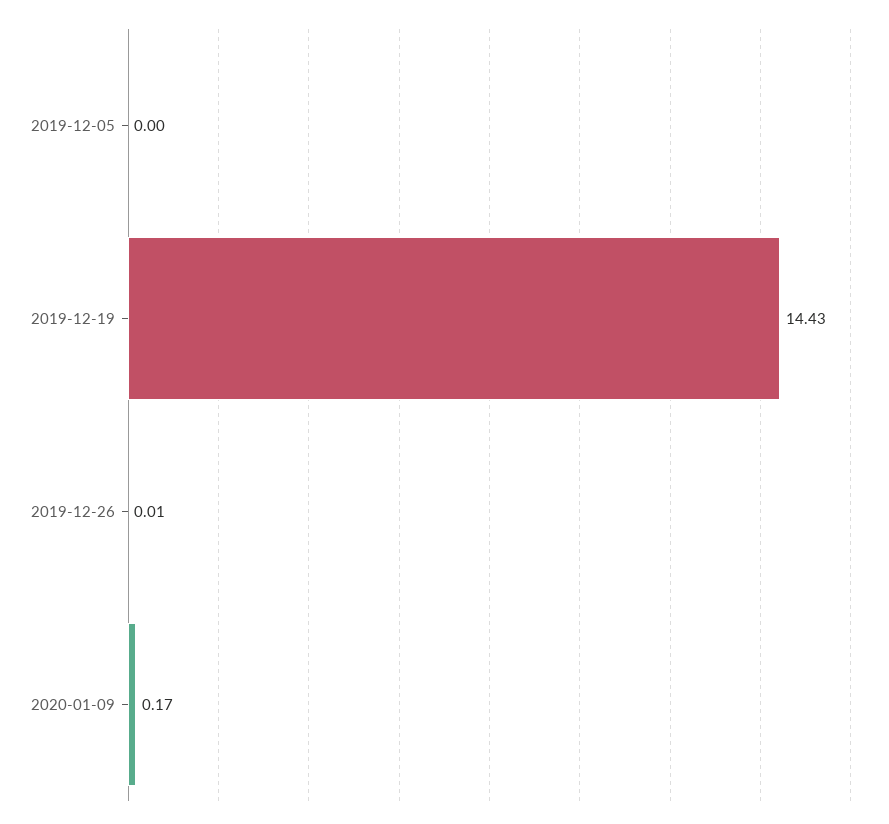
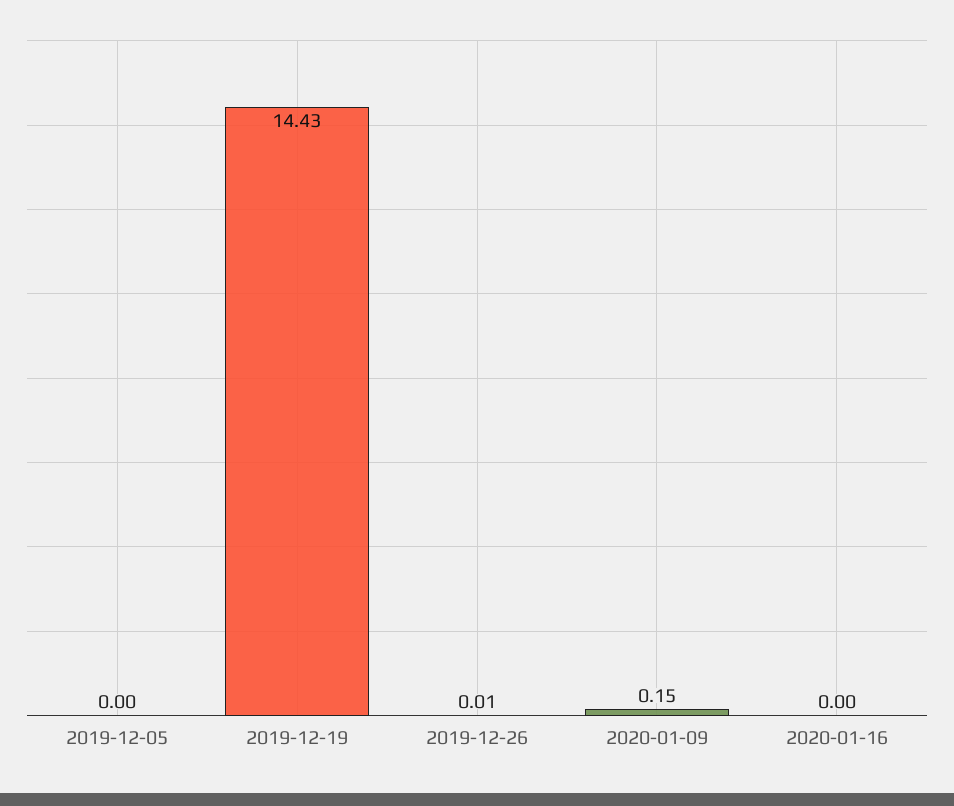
2020-01-09: 0.17 -> 0.15
2020-01-16: none -> 0

